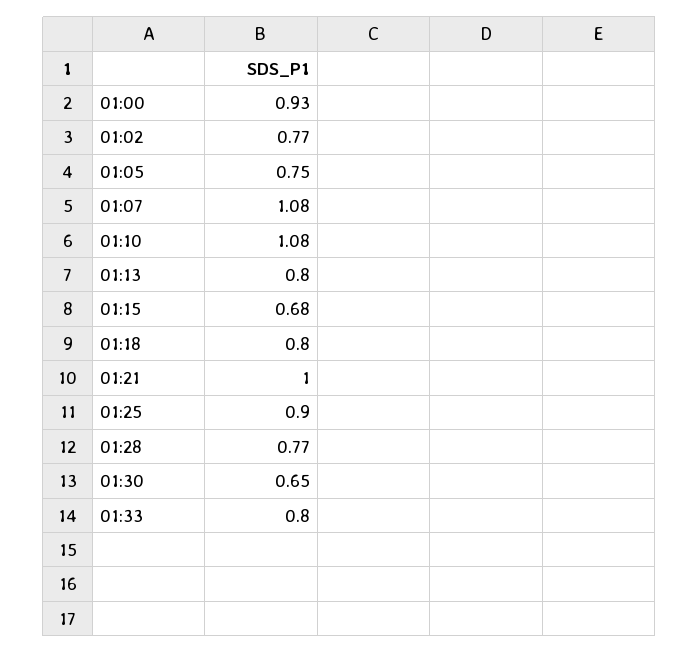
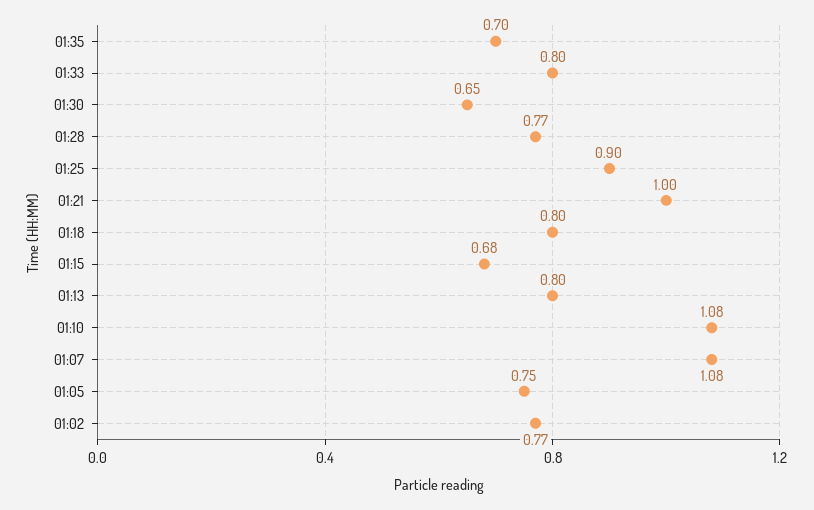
01:00: 0.93 -> none
01:35: none -> 0.7

